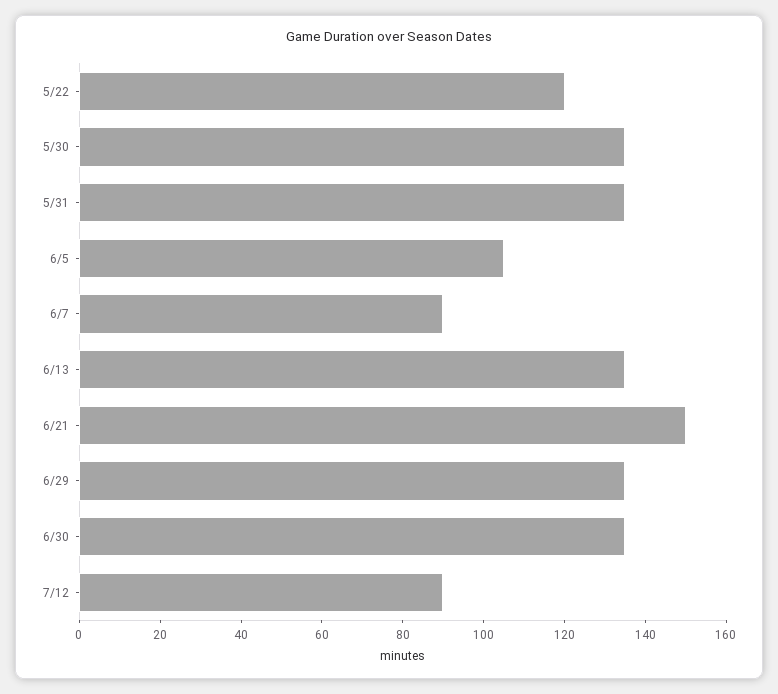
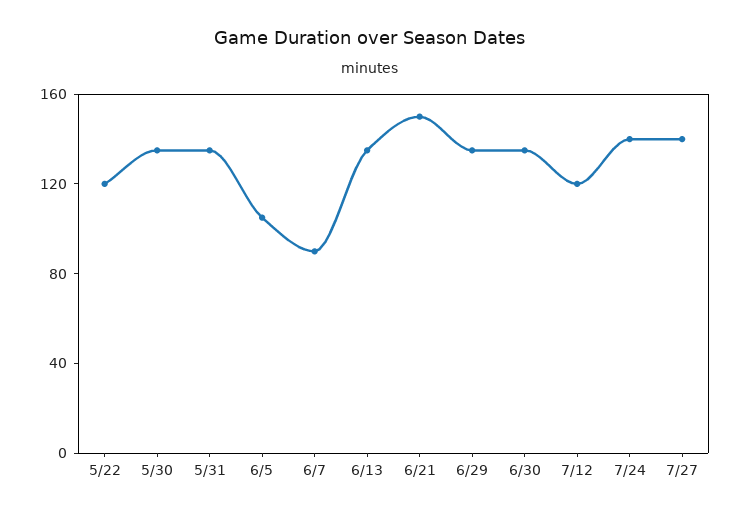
7/12: 90 -> 120
7/24: none -> 140
7/27: none -> 140

